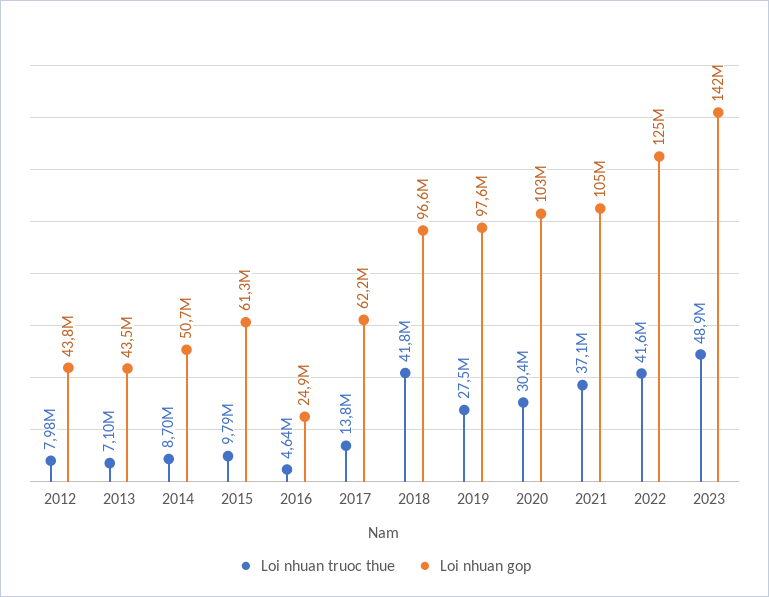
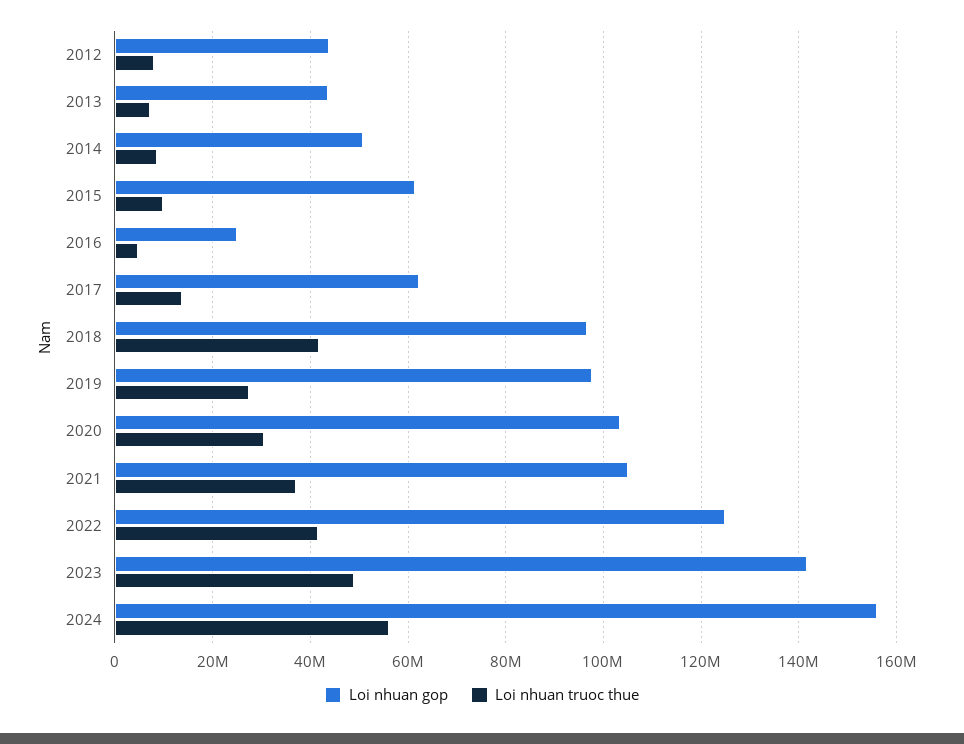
Loi nhuan gop, 2024: none -> 156000000
Loi nhuan truoc thue, 2024: none -> 56000000

